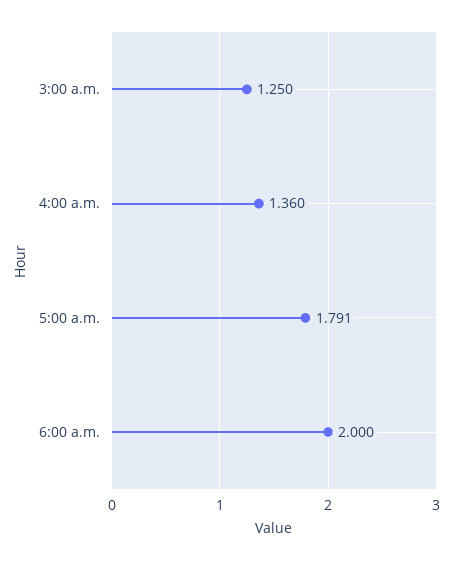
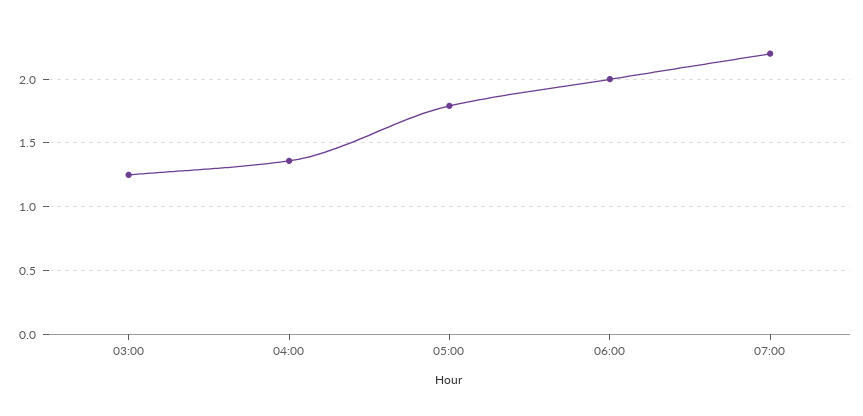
07:00: none -> 2.2

